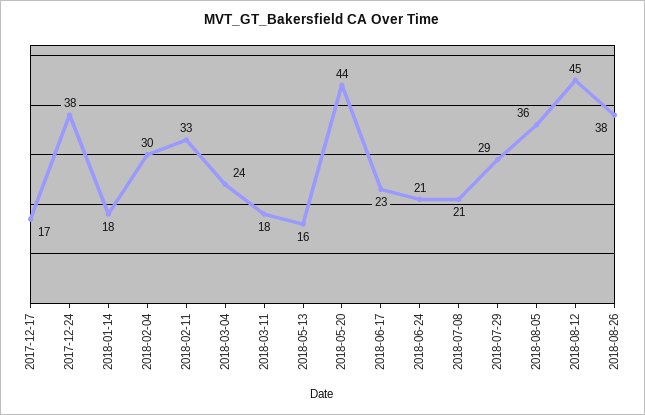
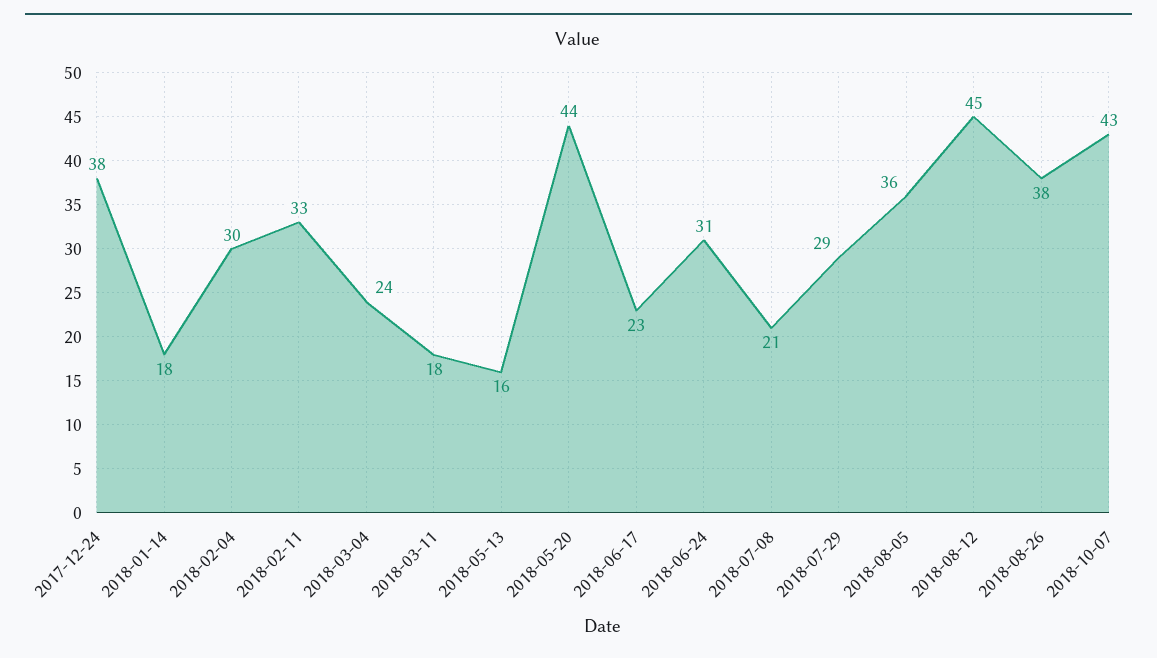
2017-12-17: 17 -> none
2018-06-24: 21 -> 31
2018-10-07: none -> 43

